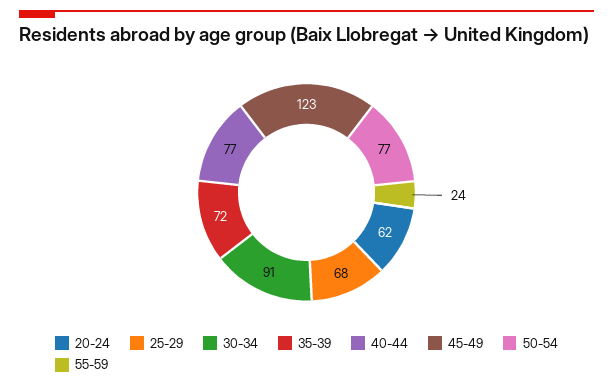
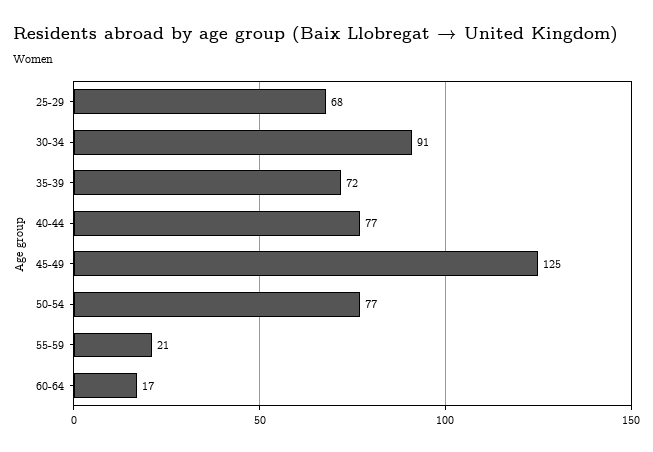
20-24: 62 -> none
45-49: 123 -> 125
55-59: 24 -> 21
60-64: none -> 17

